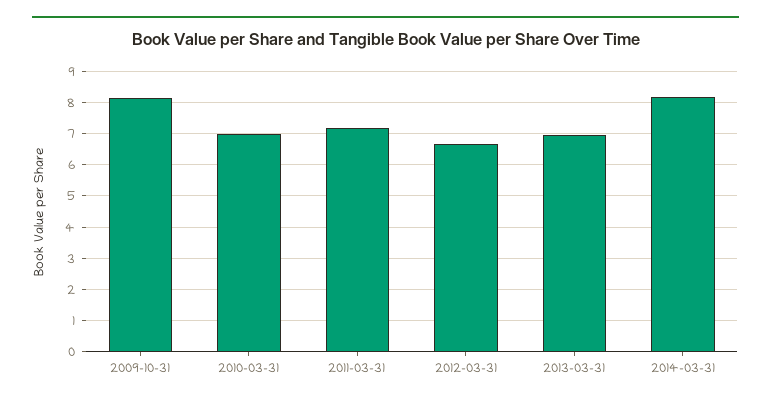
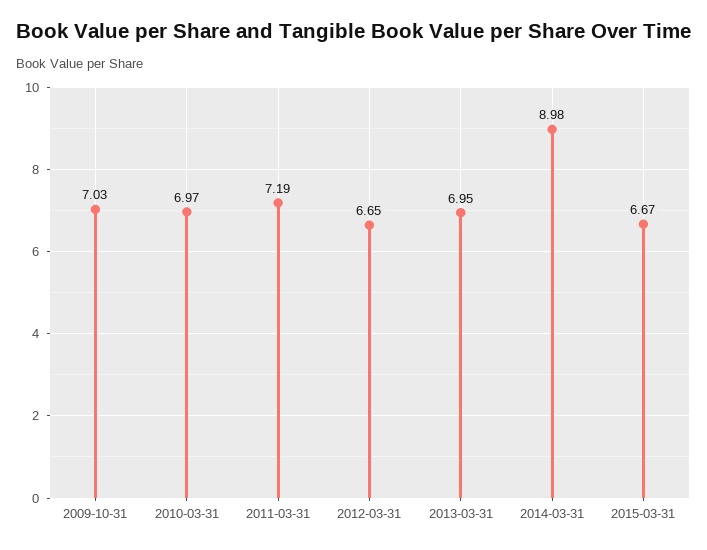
2009-10-31: 8.2 -> 7.03
2014-03-31: 8.2 -> 8.98
2015-03-31: none -> 6.67

